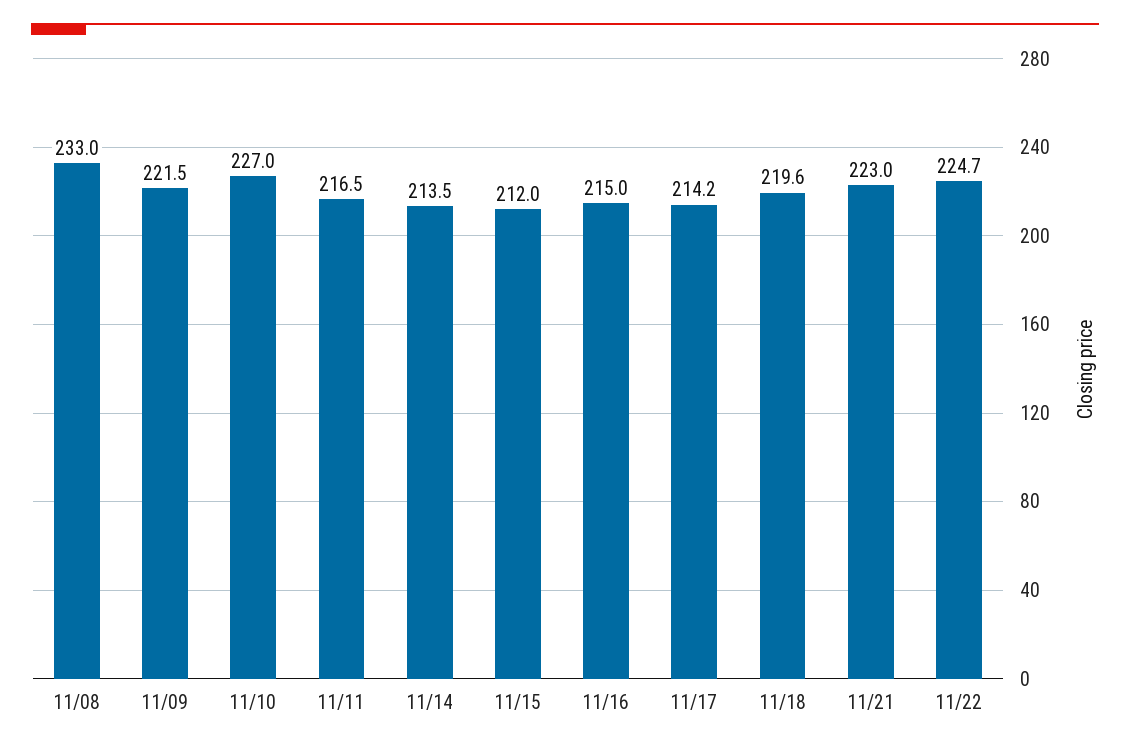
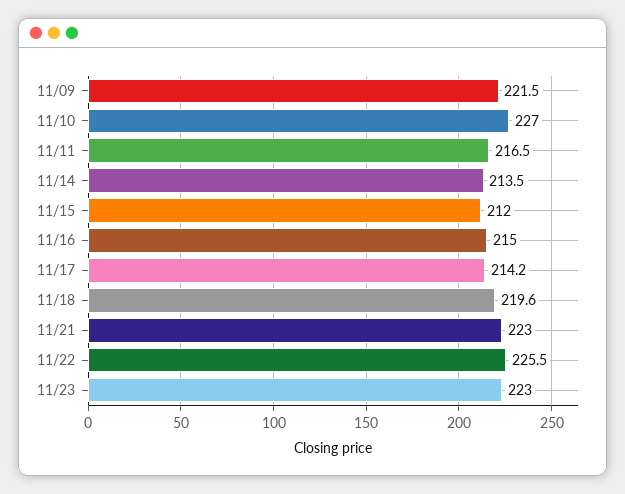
11/08: 233 -> none
11/22: 224.7 -> 225.5
11/23: none -> 223

